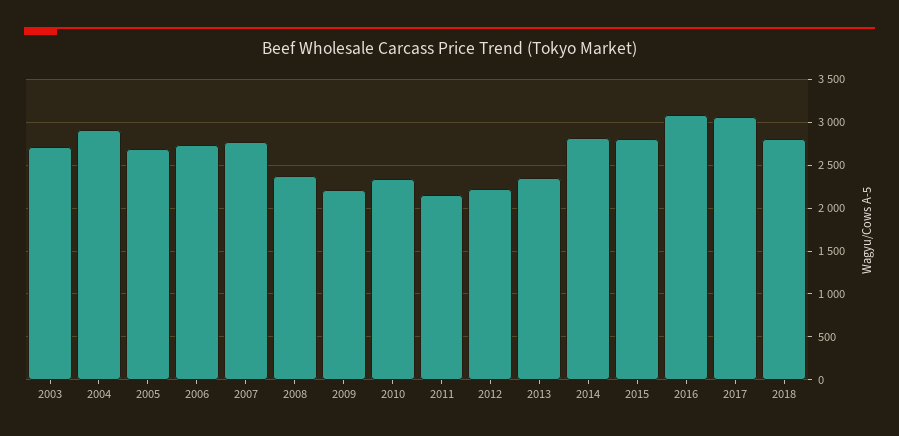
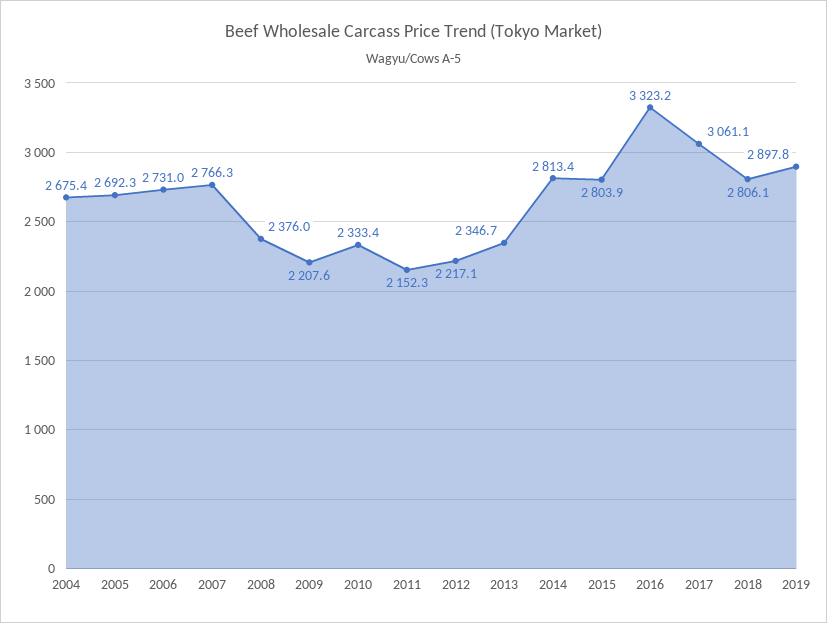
2003: 2700 -> none
2004: 2900 -> 2675.4
2016: 3100 -> 3323.2
2019: none -> 2897.8

